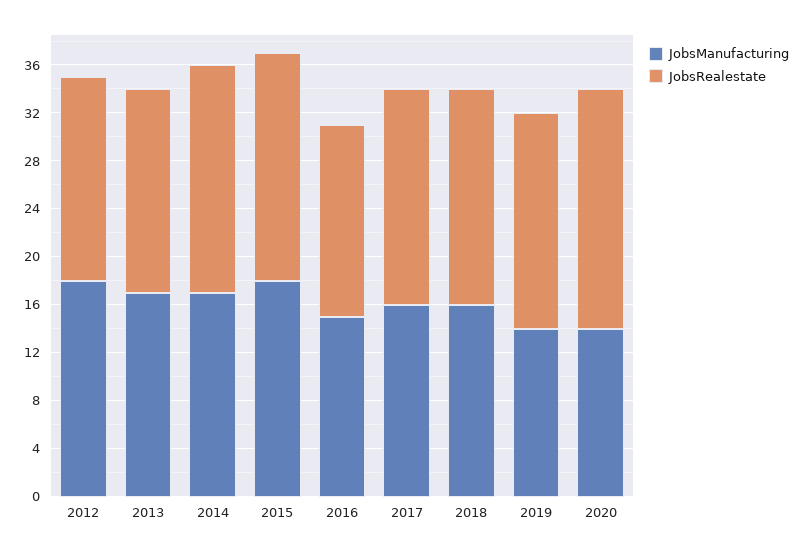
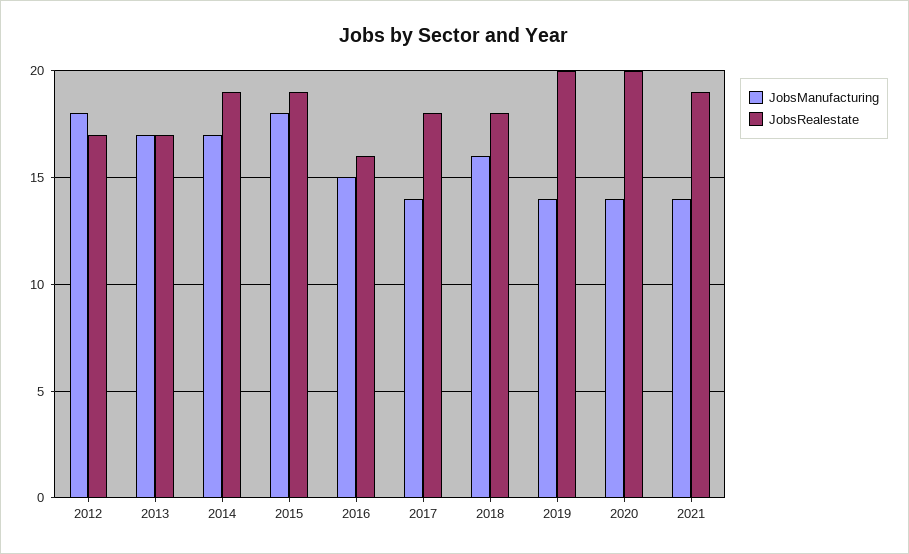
JobsManufacturing, 2017: 16 -> 14
JobsRealestate, 2019: 18 -> 20
JobsManufacturing, 2021: none -> 14
JobsRealestate, 2021: none -> 19

